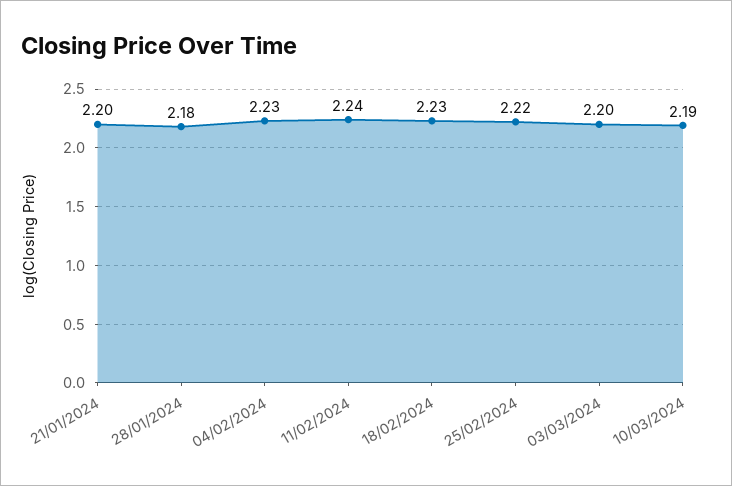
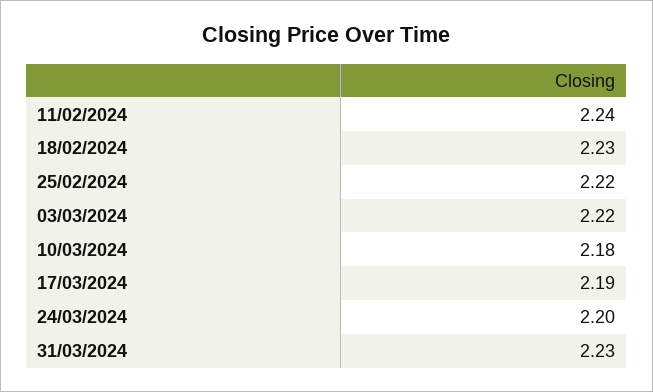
21/01/2024: 2.2 -> none
28/01/2024: 2.18 -> none
04/02/2024: 2.23 -> none
03/03/2024: 2.2 -> 2.22
10/03/2024: 2.19 -> 2.18
17/03/2024: none -> 2.19
24/03/2024: none -> 2.2
31/03/2024: none -> 2.23

